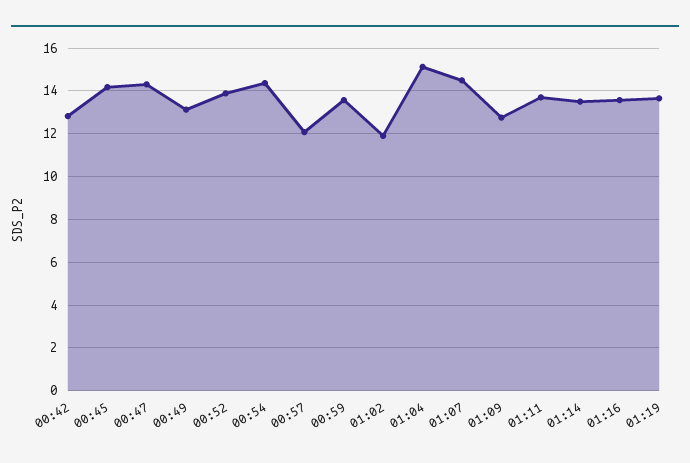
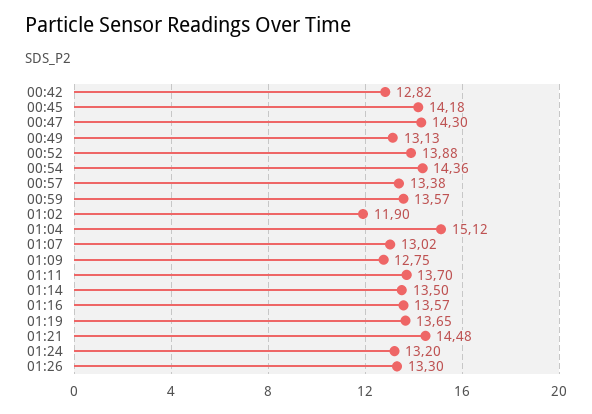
00:57: 12 -> 13.38
01:07: 14.5 -> 13.02
01:21: none -> 14.48
01:24: none -> 13.2
01:26: none -> 13.3

